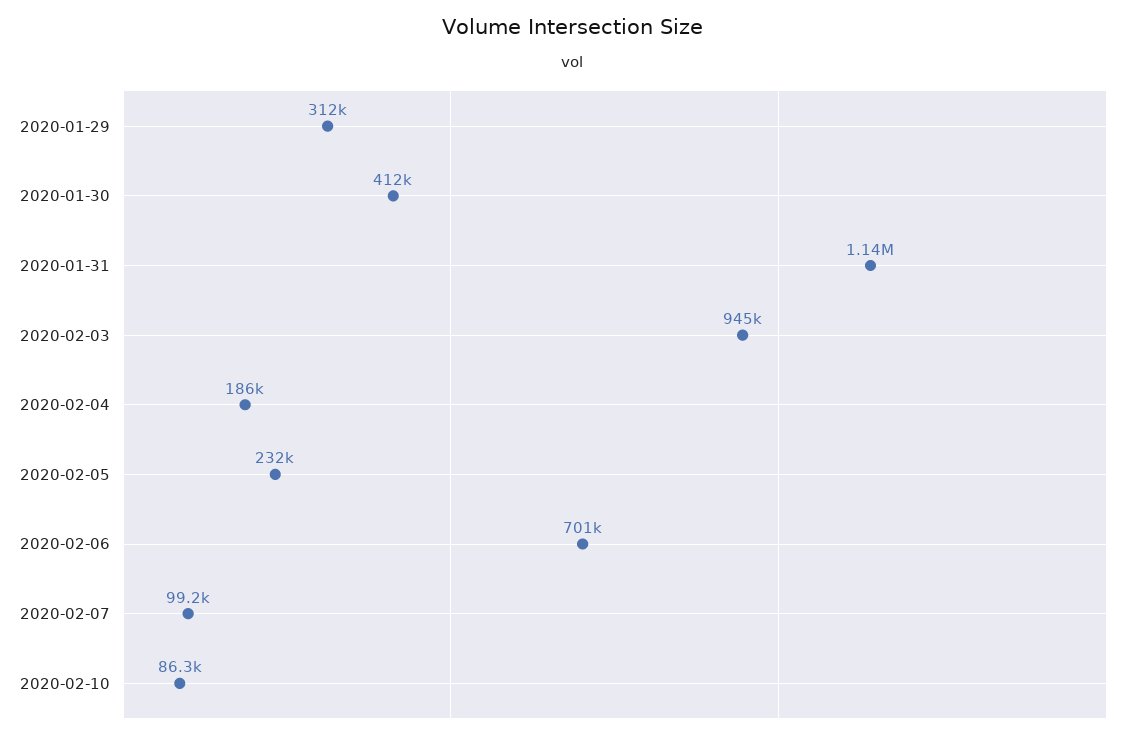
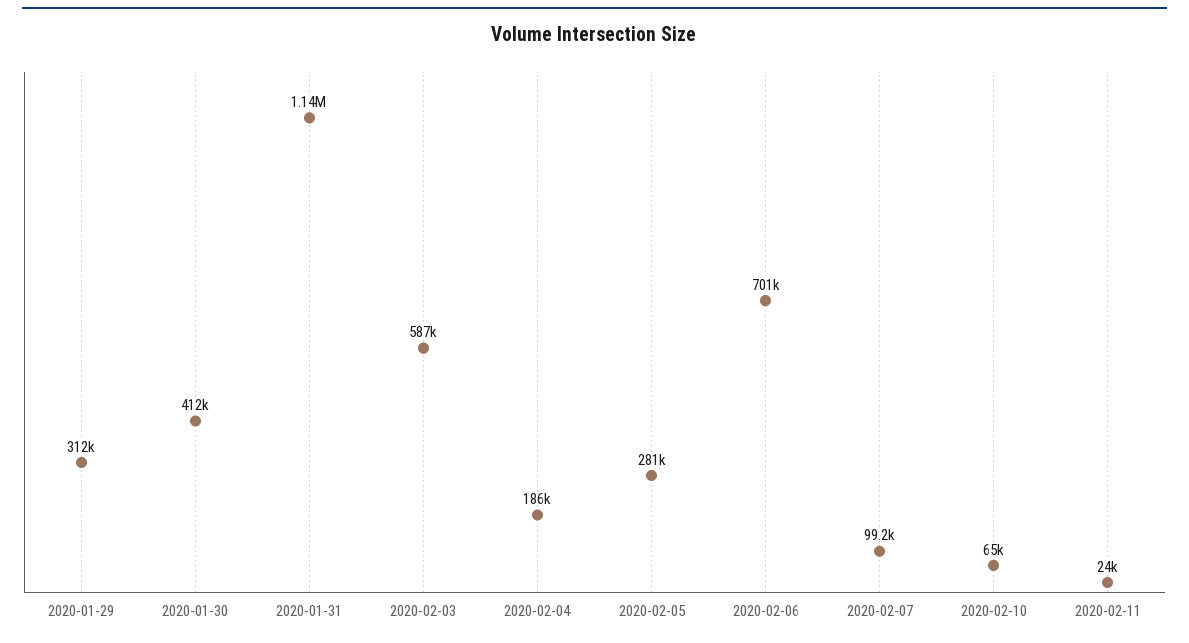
2020-02-03: 945000 -> 587000
2020-02-05: 232000 -> 281000
2020-02-10: 86300 -> 65000
2020-02-11: none -> 24000

